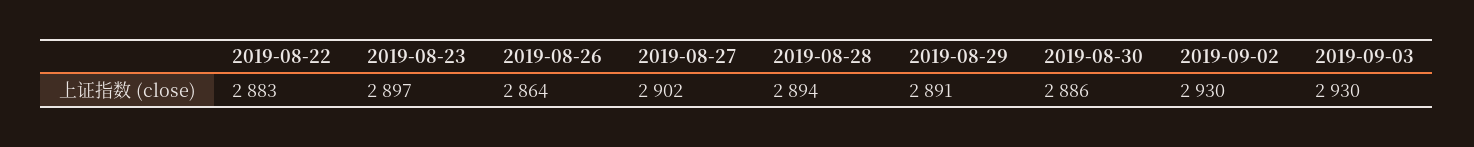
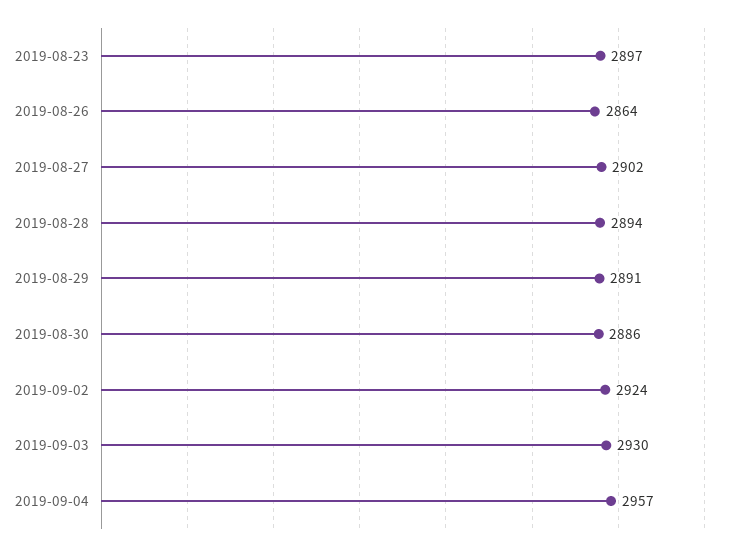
2019-08-22: 2883 -> none
2019-09-02: 2930 -> 2924
2019-09-04: none -> 2957

